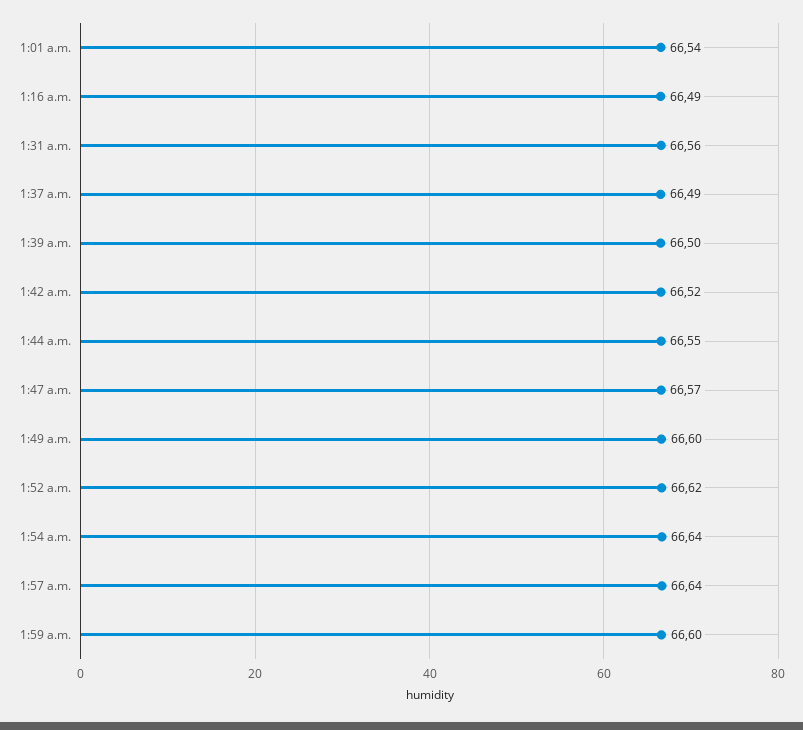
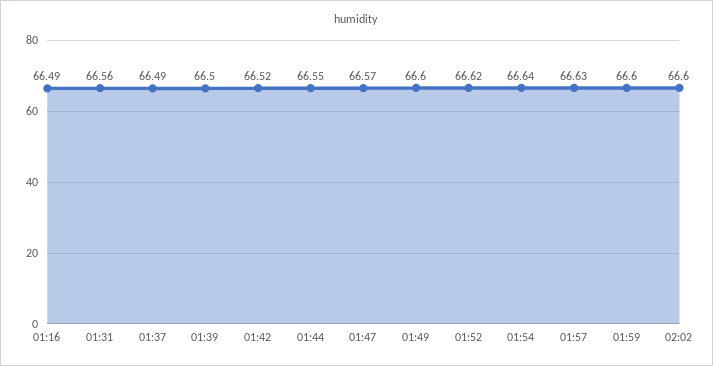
1:01 a.m.: 66.54 -> none
1:57 a.m.: 66.64 -> 66.63
02:02: none -> 66.6

